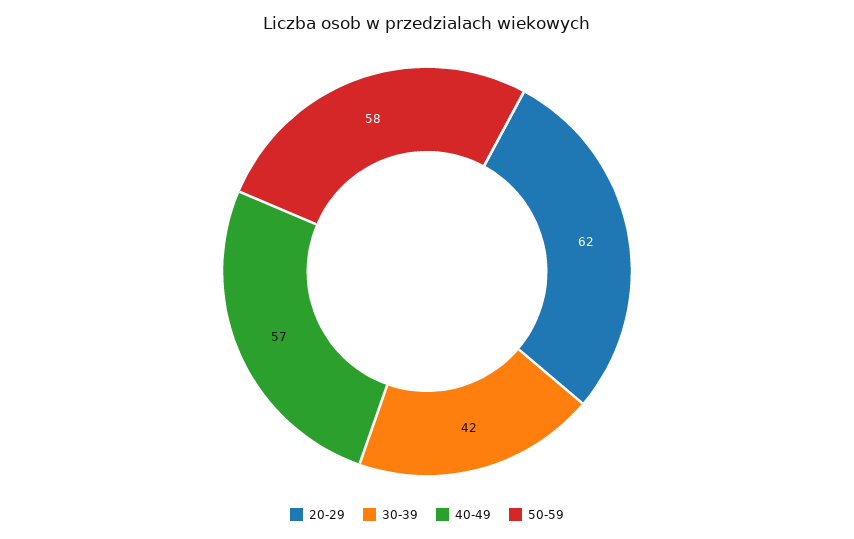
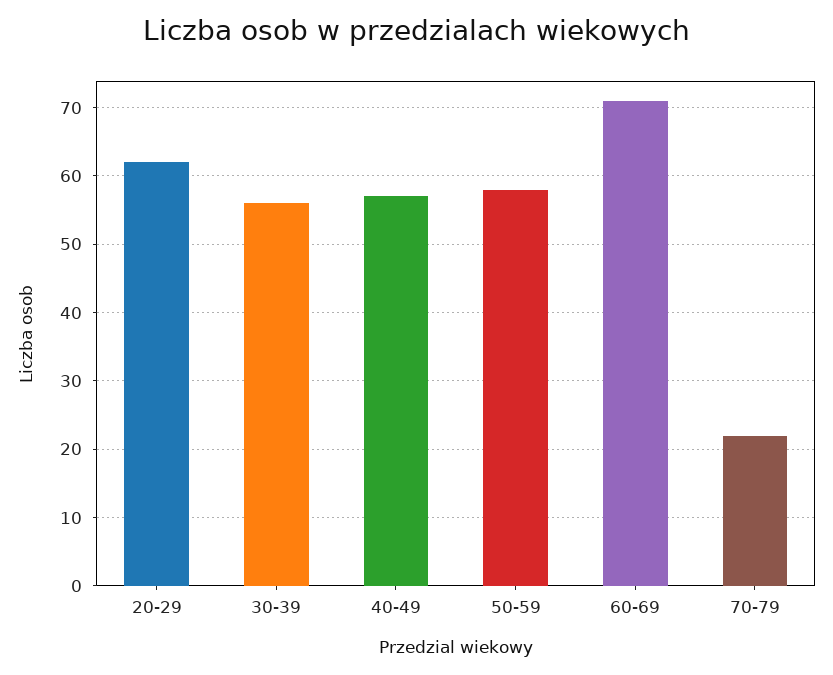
30-39: 42 -> 56
60-69: none -> 71
70-79: none -> 22

